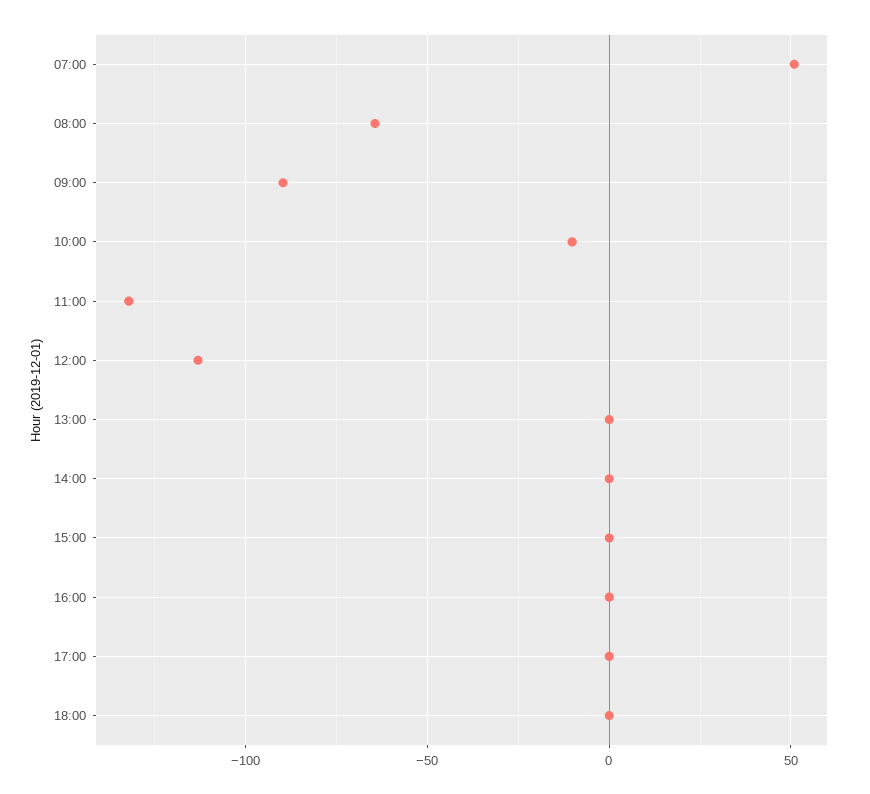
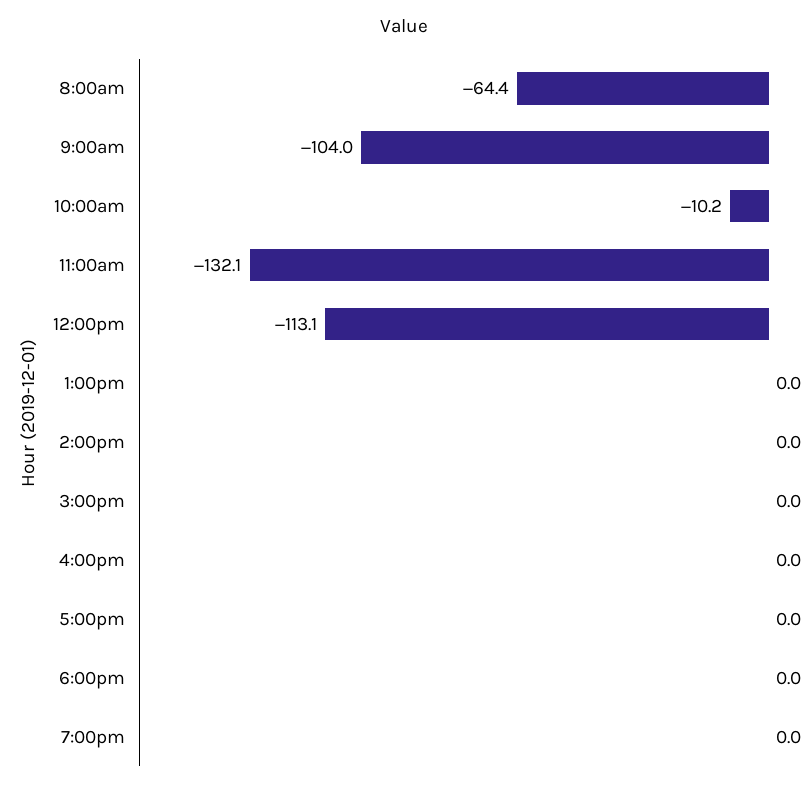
07:00: 50 -> none
09:00: -90 -> -104
7:00pm: none -> 0

